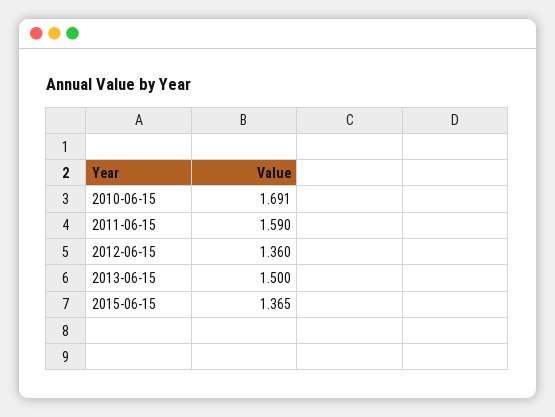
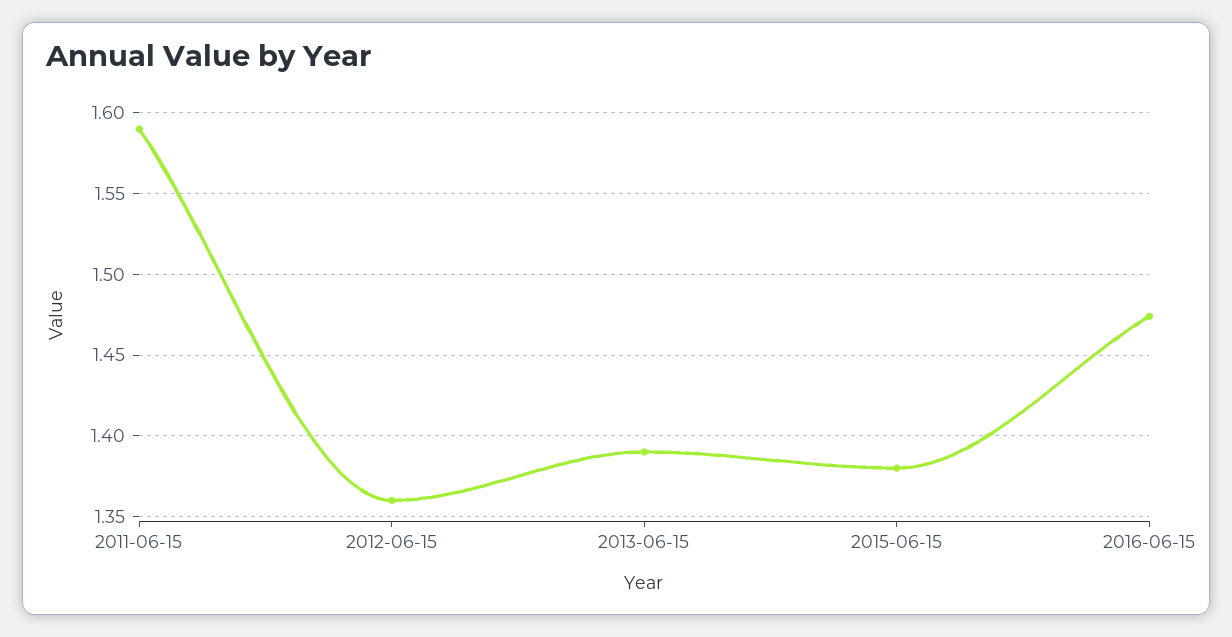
2010-06-15: 1.691 -> none
2013-06-15: 1.5 -> 1.39
2015-06-15: 1.365 -> 1.38
2016-06-15: none -> 1.475

